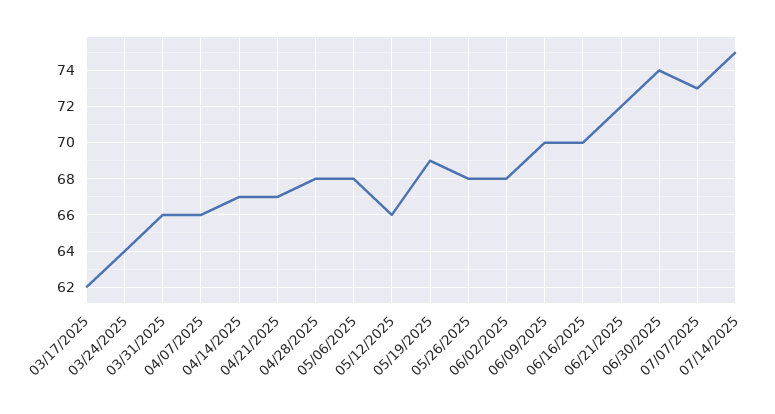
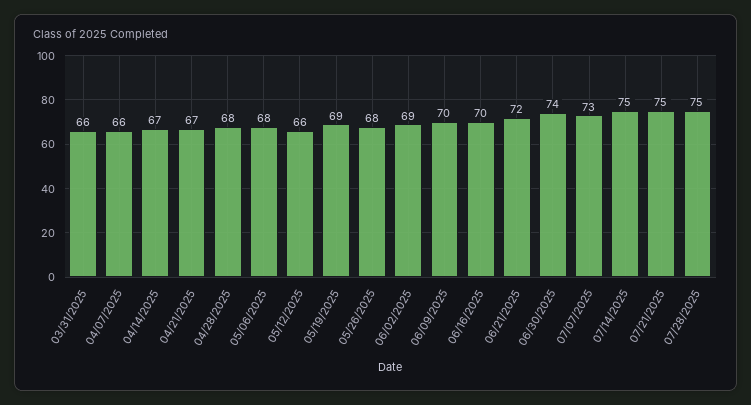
03/17/2025: 62 -> none
03/24/2025: 64 -> none
06/02/2025: 68 -> 69
07/21/2025: none -> 75
07/28/2025: none -> 75

